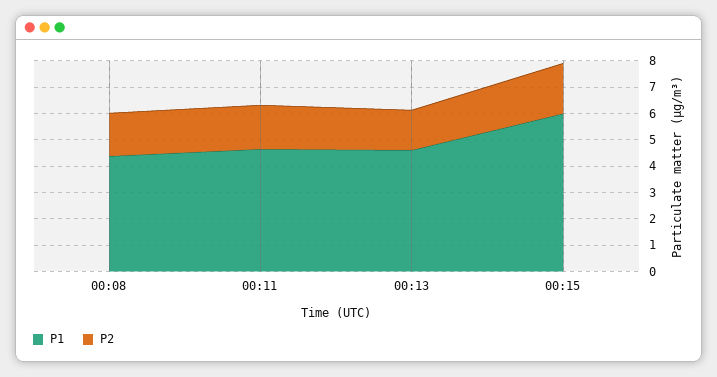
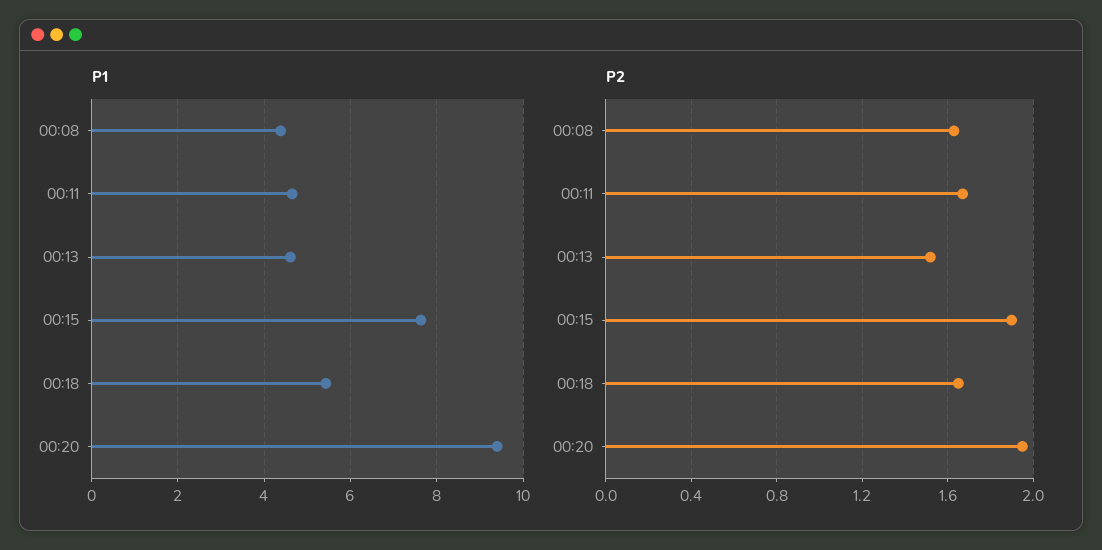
P1, 00:15: 6 -> 7.6
P1, 00:18: none -> 5.4
P1, 00:20: none -> 9.4
P2, 00:18: none -> 1.65
P2, 00:20: none -> 1.95

